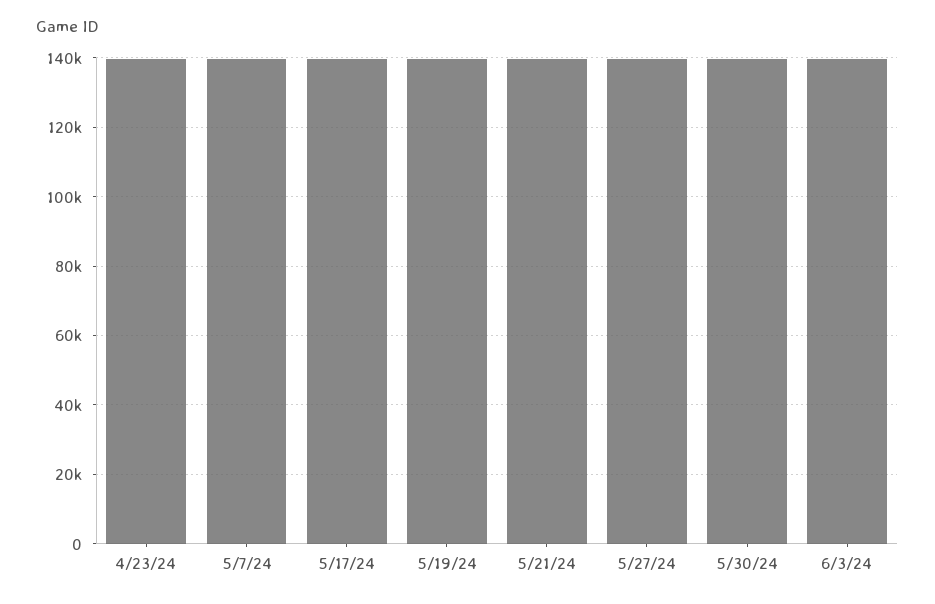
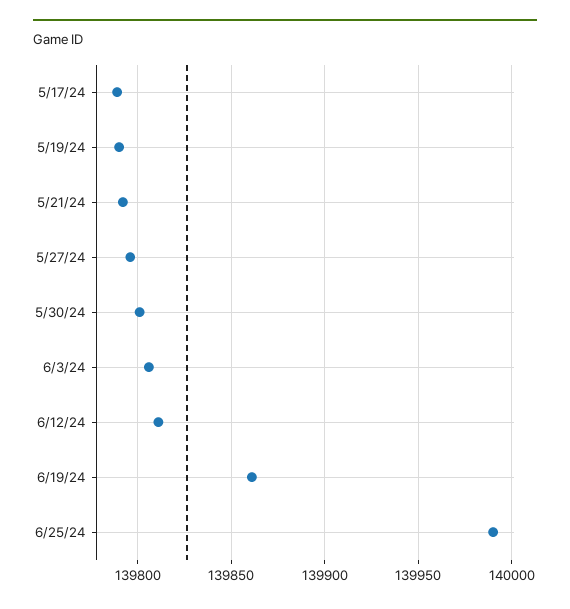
4/23/24: 140000 -> none
5/7/24: 140000 -> none
6/12/24: none -> 139810
6/19/24: none -> 139860
6/25/24: none -> 139990

